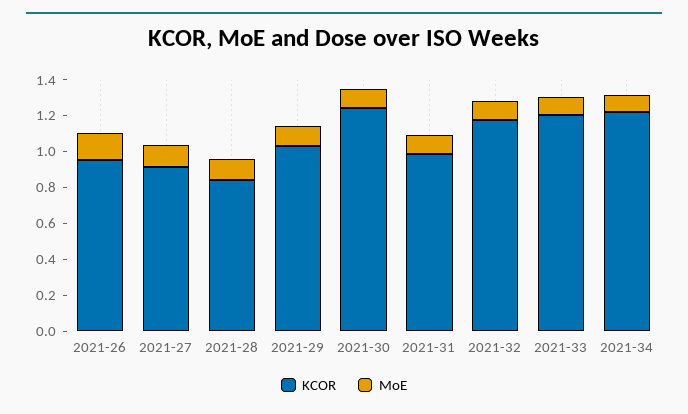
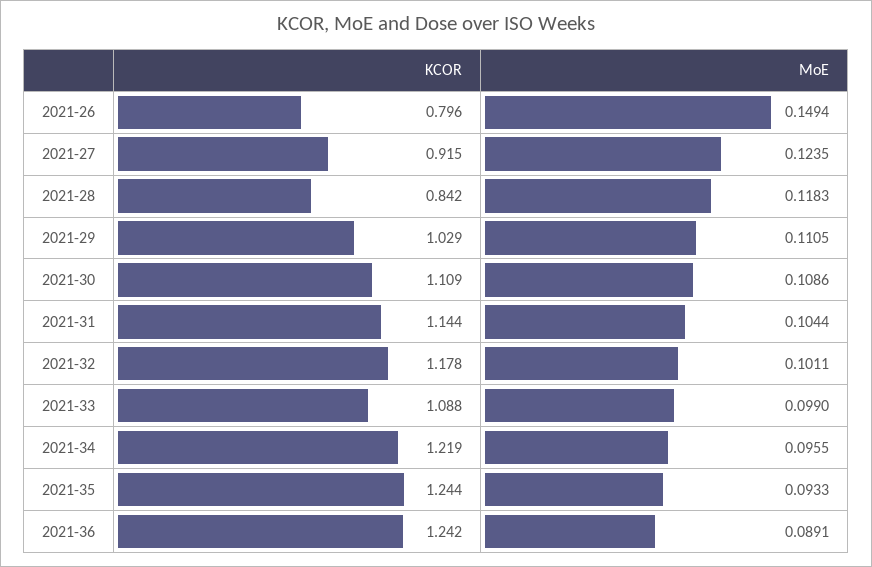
KCOR, 2021-26: 0.95 -> 0.796
KCOR, 2021-30: 1.25 -> 1.109
KCOR, 2021-31: 1 -> 1.144
KCOR, 2021-33: 1.2 -> 1.088
KCOR, 2021-35: none -> 1.244
MoE, 2021-35: none -> 0.0933
KCOR, 2021-36: none -> 1.242
MoE, 2021-36: none -> 0.0891

